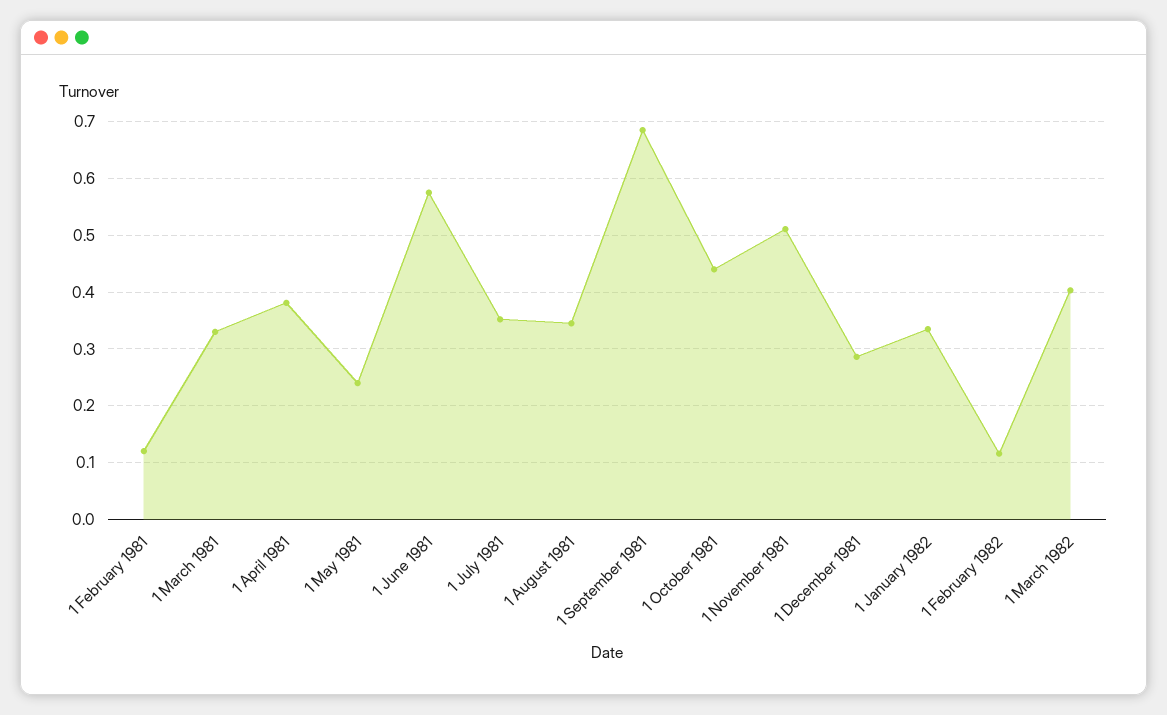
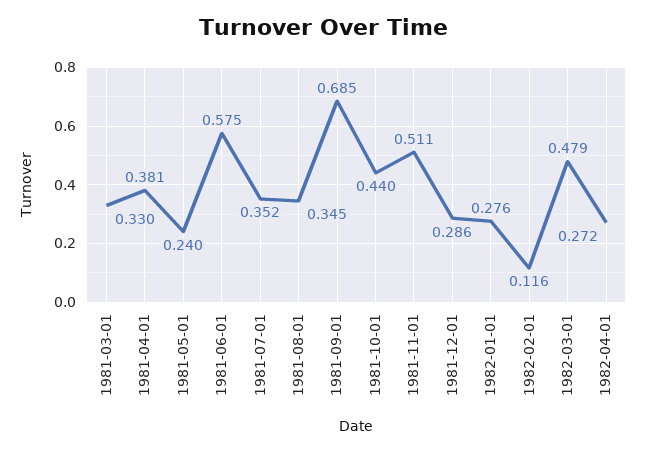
1 February 1981: 0.12 -> none
1 January 1982: 0.34 -> 0.276
1 March 1982: 0.4 -> 0.479
1982-04-01: none -> 0.272

